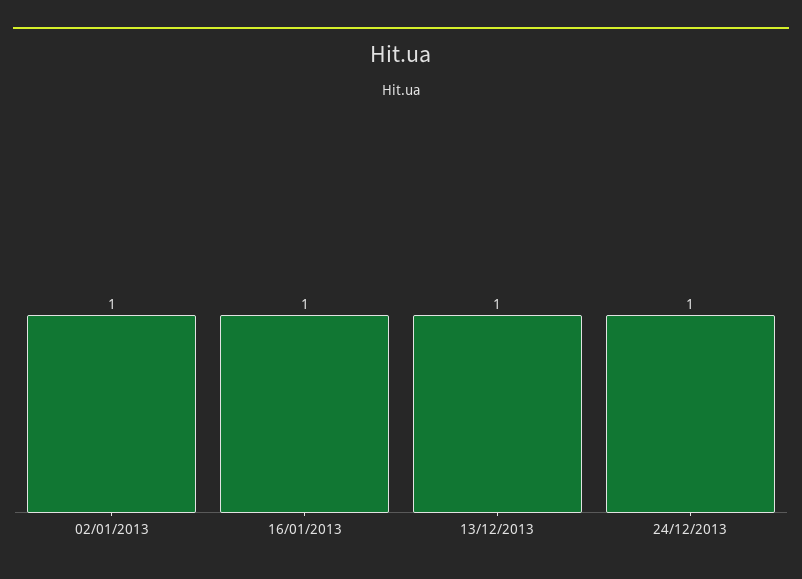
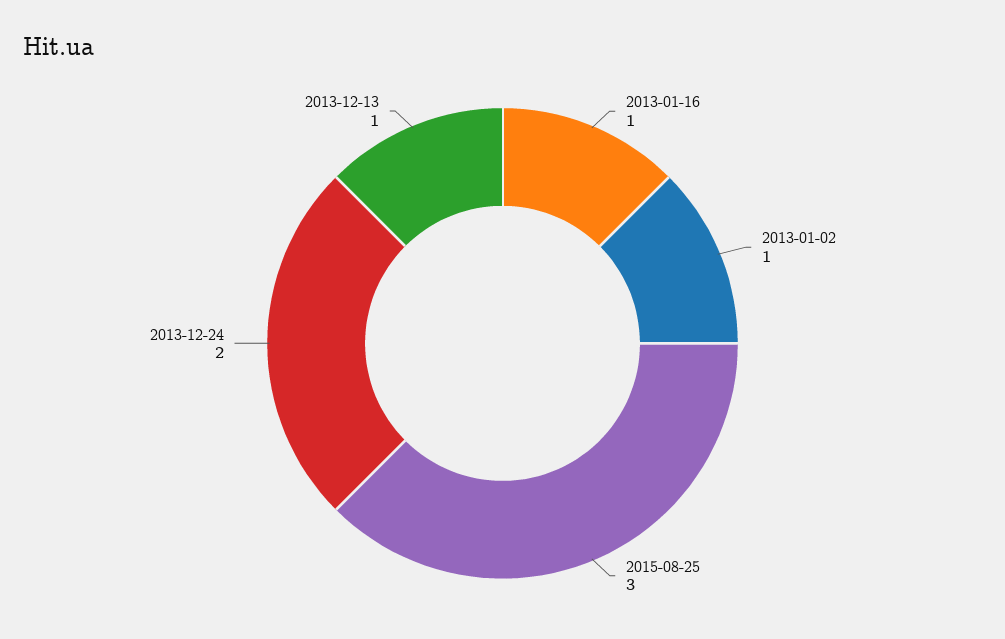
24/12/2013: 1 -> 2
2015-08-25: none -> 3

